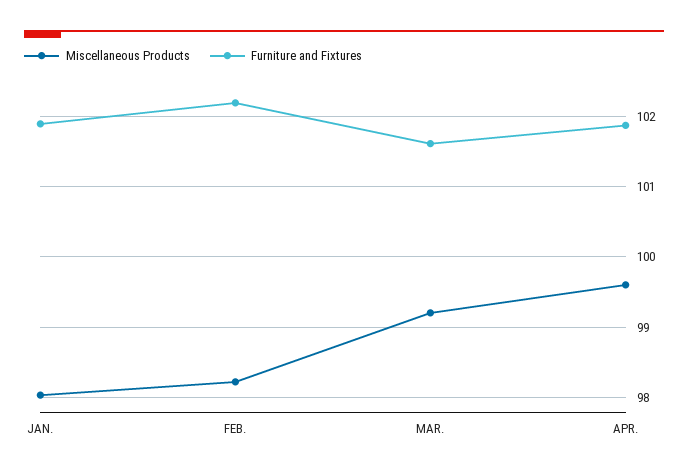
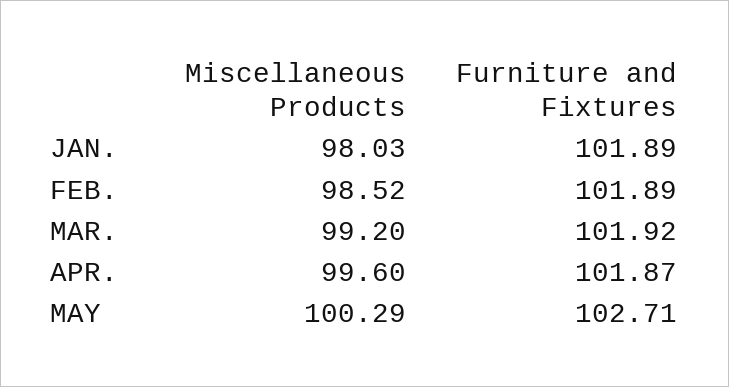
Miscellaneous Products, FEB.: 98.2 -> 98.52
Furniture and Fixtures, FEB.: 102.2 -> 101.89
Furniture and Fixtures, MAR.: 101.6 -> 101.92
Miscellaneous Products, MAY: none -> 100.29
Furniture and Fixtures, MAY: none -> 102.71

